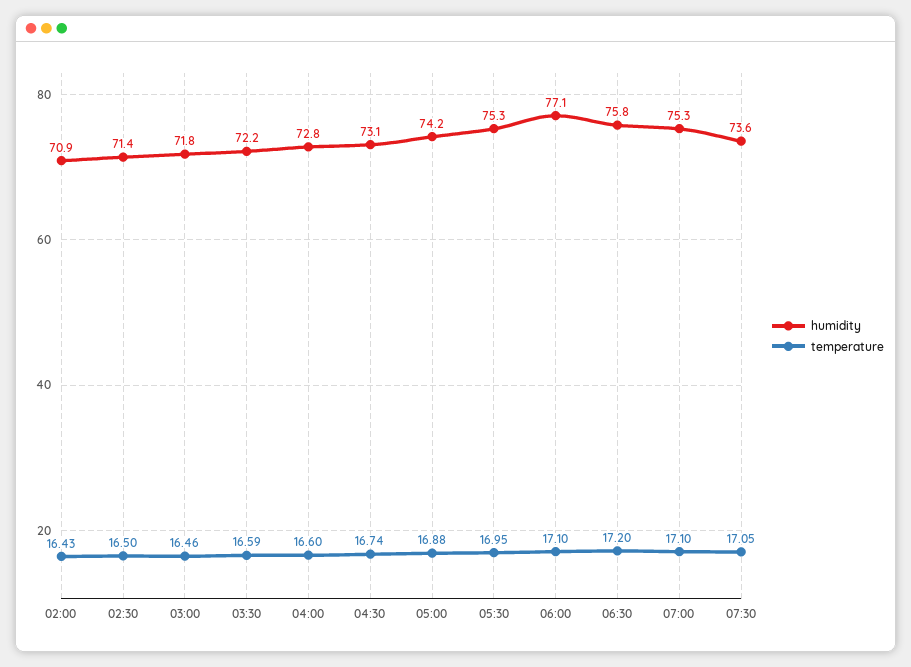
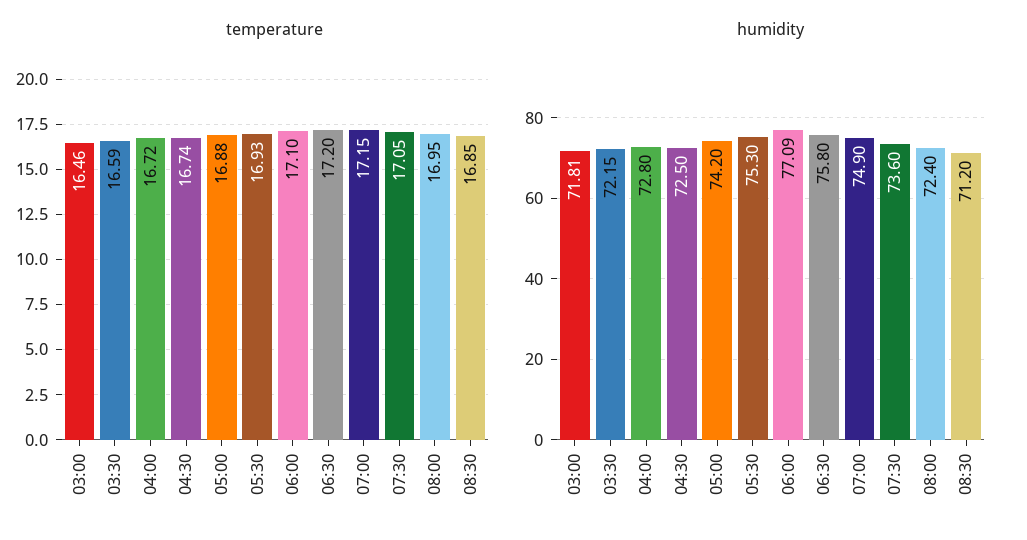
humidity, 02:00: 70.9 -> none
temperature, 02:00: 16.43 -> none
humidity, 02:30: 71.4 -> none
temperature, 02:30: 16.5 -> none
temperature, 04:00: 16.6 -> 16.72
humidity, 04:30: 73.1 -> 72.5
temperature, 05:30: 16.95 -> 16.93
humidity, 07:00: 75.3 -> 74.9
temperature, 07:00: 17.1 -> 17.15
temperature, 08:00: none -> 16.95
temperature, 08:30: none -> 16.85
humidity, 08:00: none -> 72.4
humidity, 08:30: none -> 71.2

